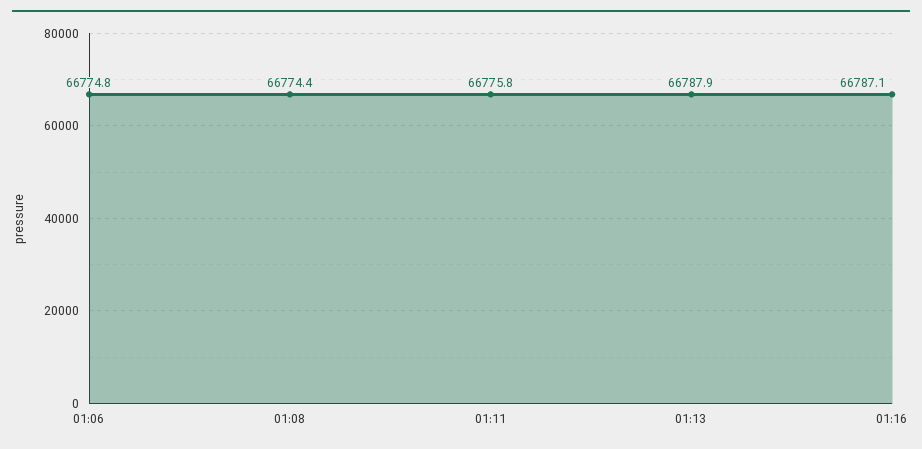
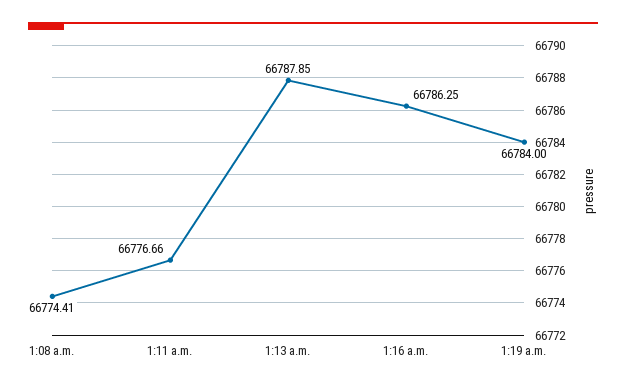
01:06: 66774.8 -> none
01:11: 66775.8 -> 66776.66
01:16: 66787.1 -> 66786.25
1:19 a.m.: none -> 66784

